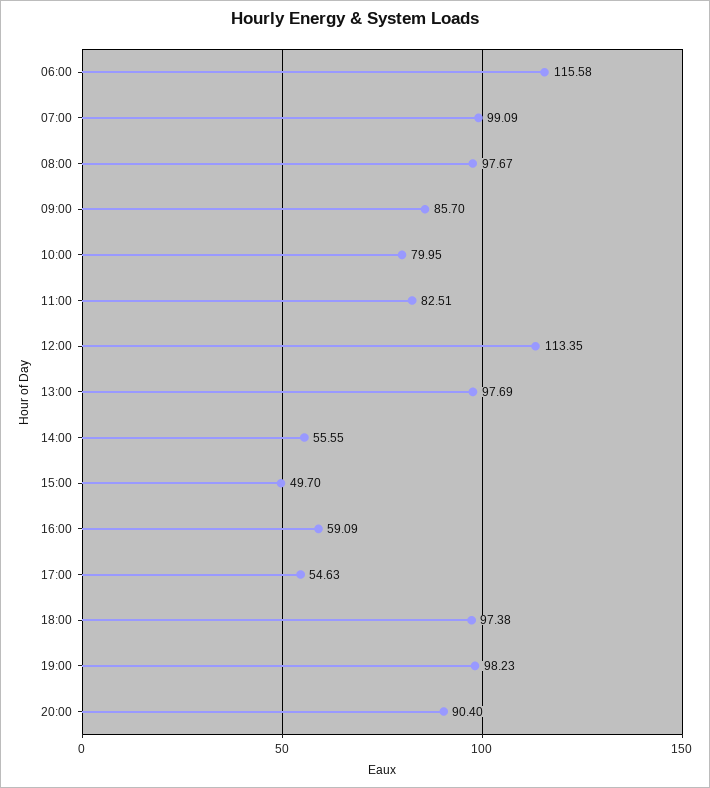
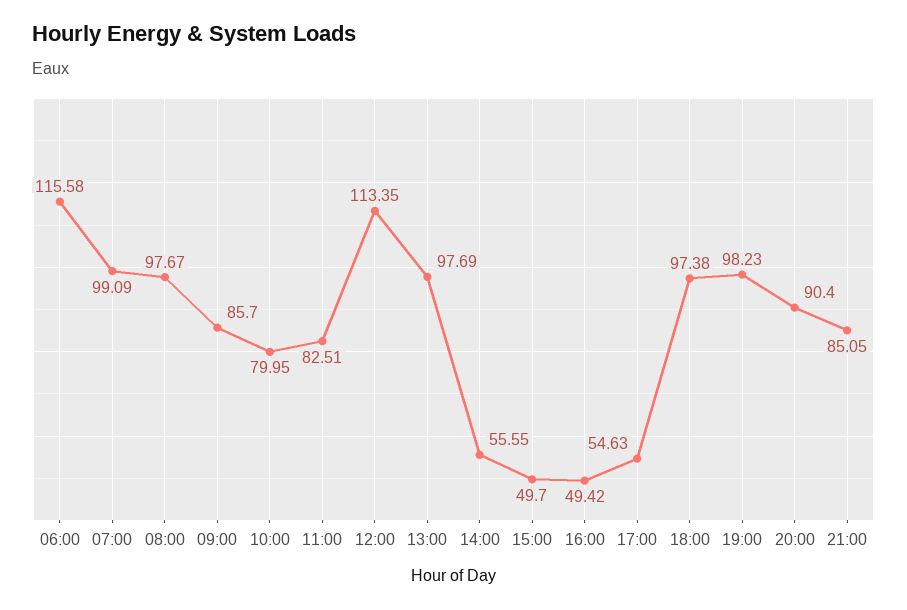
16:00: 59.09 -> 49.42
21:00: none -> 85.05

